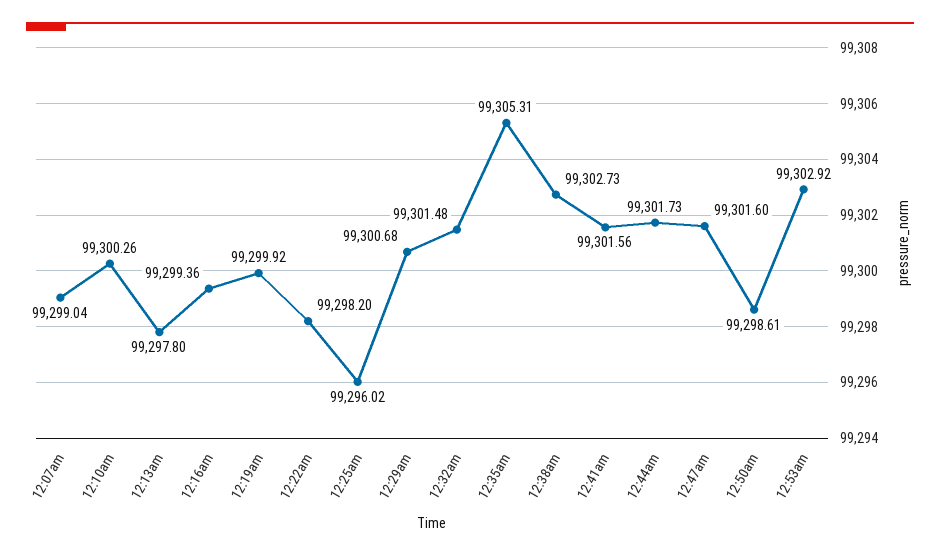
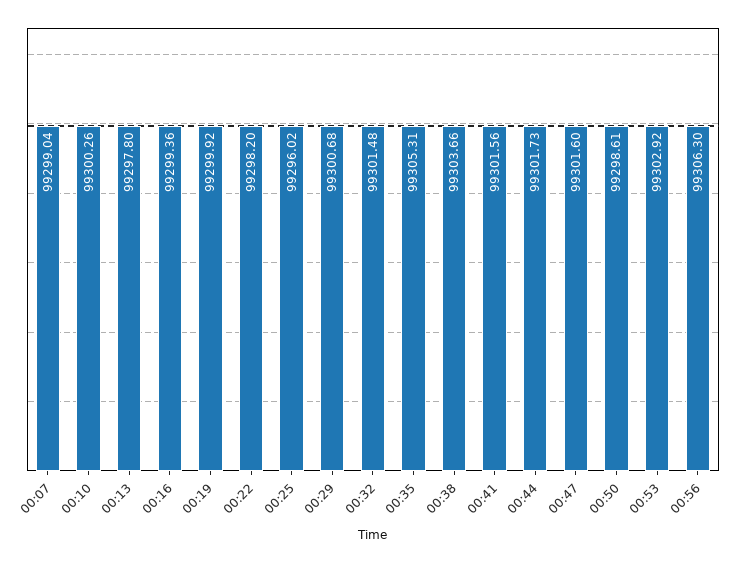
12:38am: 99302.73 -> 99303.66
00:56: none -> 99306.3

